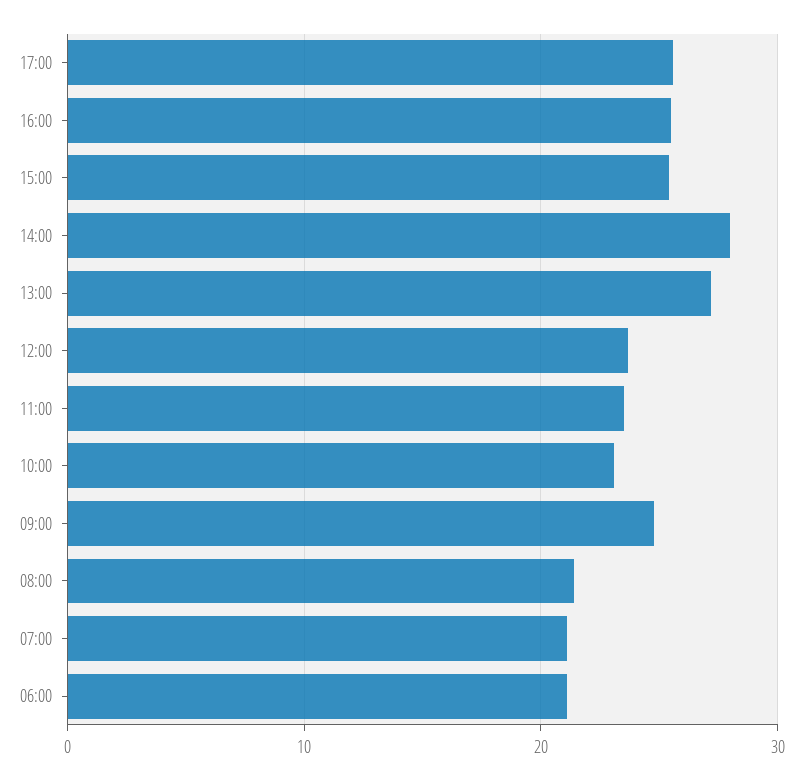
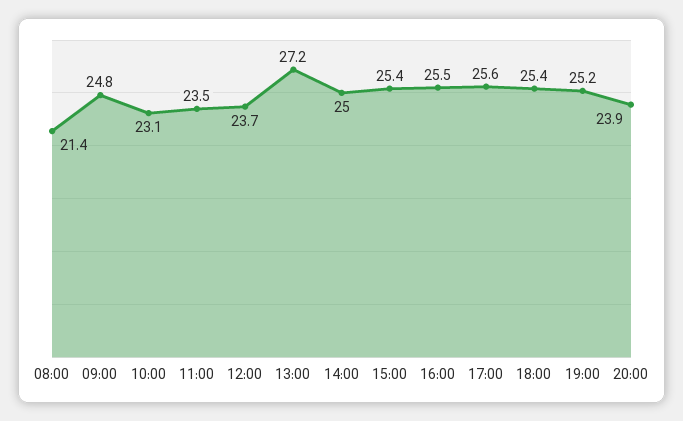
14:00: 28 -> 25
07:00: 21 -> none
06:00: 21 -> none
18:00: none -> 25.4
19:00: none -> 25.2
20:00: none -> 23.9

